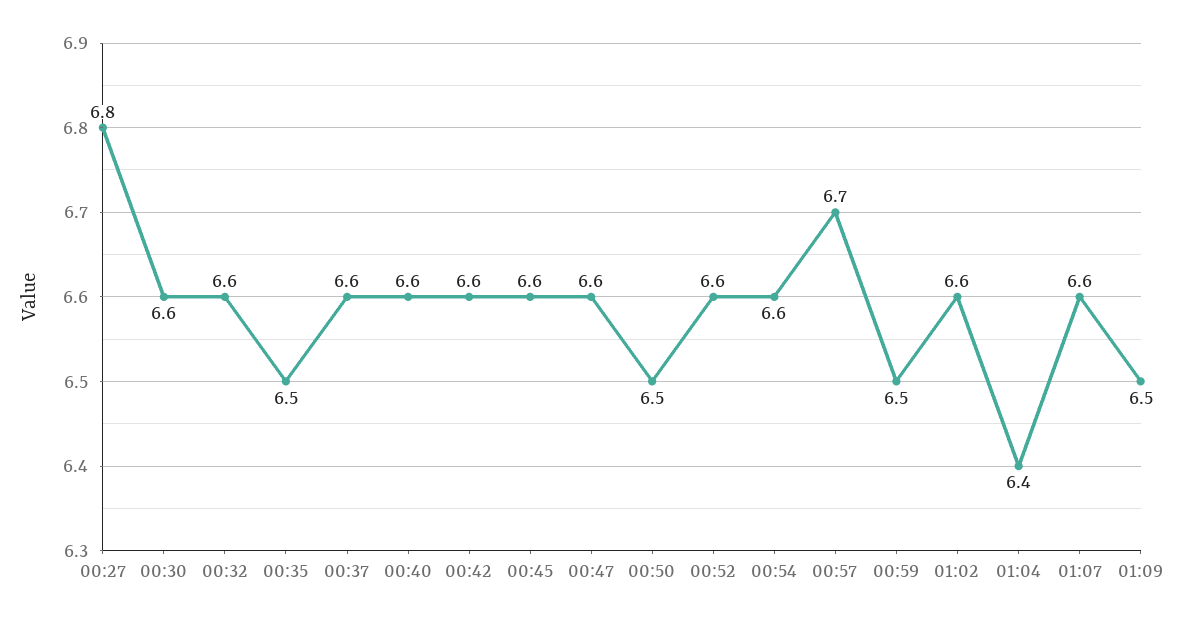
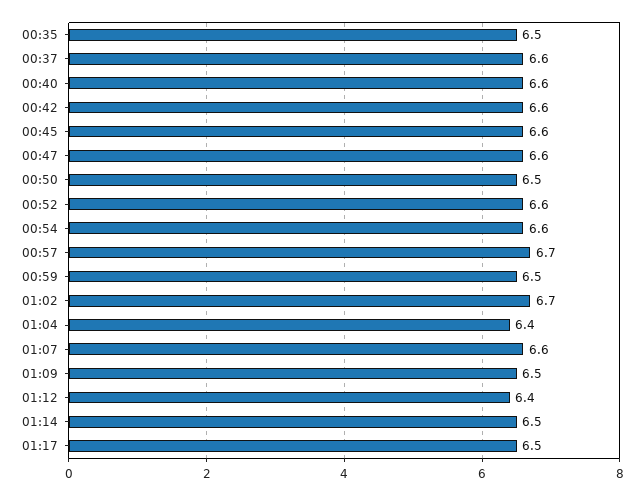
00:27: 6.8 -> none
00:30: 6.6 -> none
00:32: 6.6 -> none
01:02: 6.6 -> 6.7
01:12: none -> 6.4
01:14: none -> 6.5
01:17: none -> 6.5

